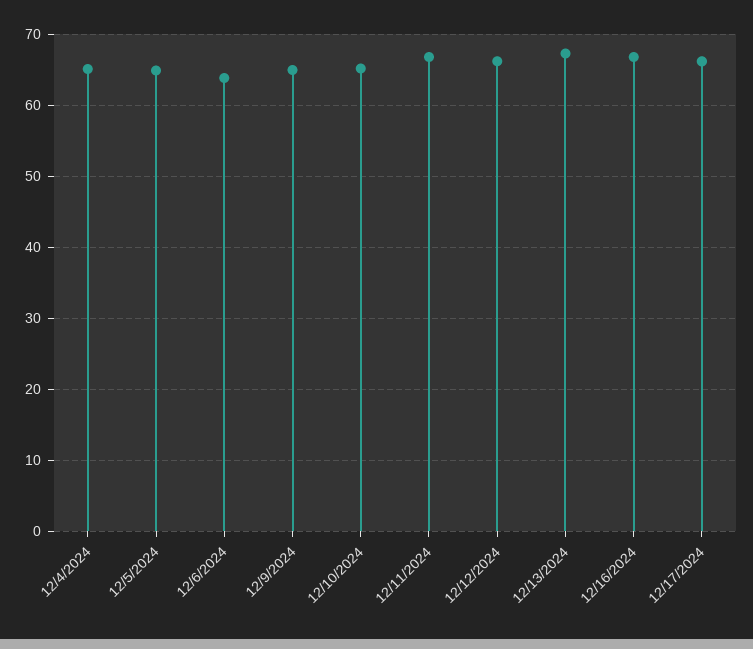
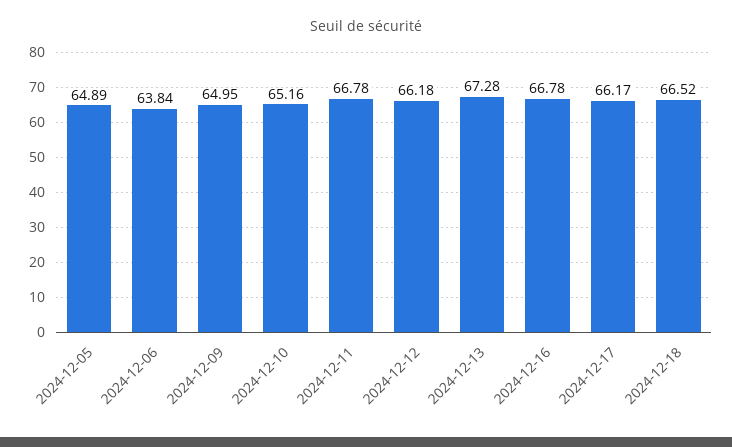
12/4/2024: 65 -> none
2024-12-18: none -> 66.52

